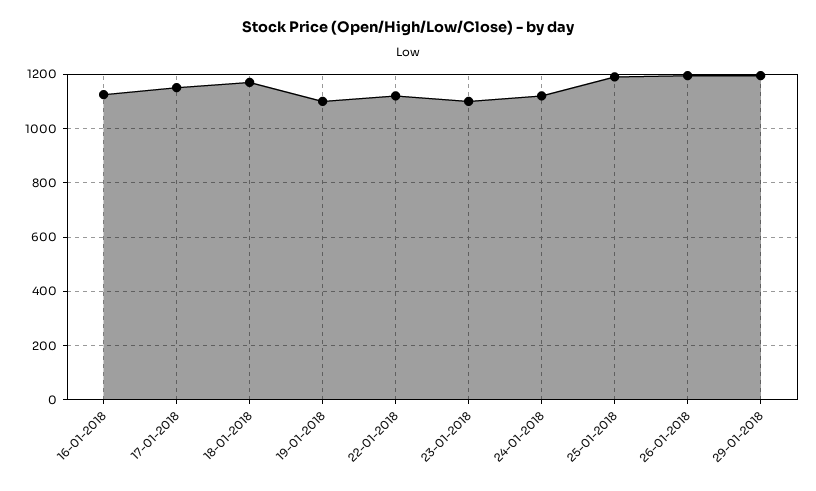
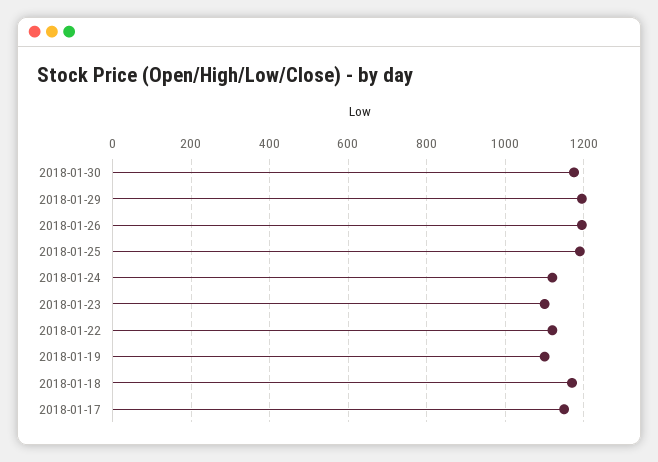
16-01-2018: 1125 -> none
2018-01-30: none -> 1180

